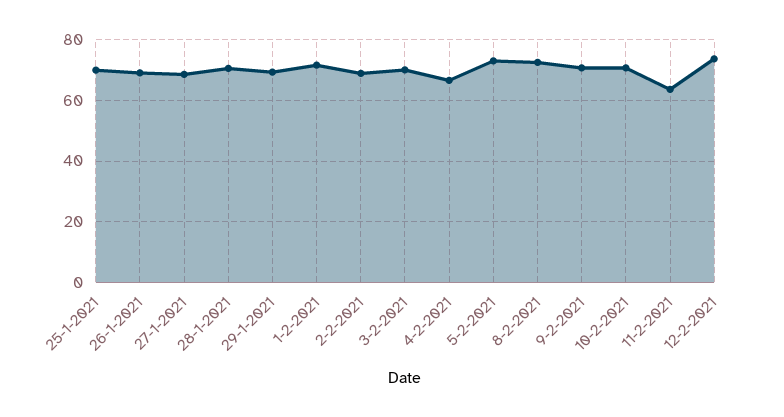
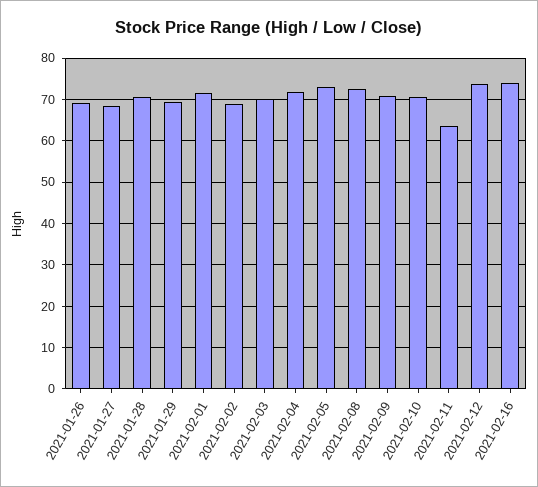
25-1-2021: 70 -> none
4-2-2021: 66 -> 72
2021-02-16: none -> 74

